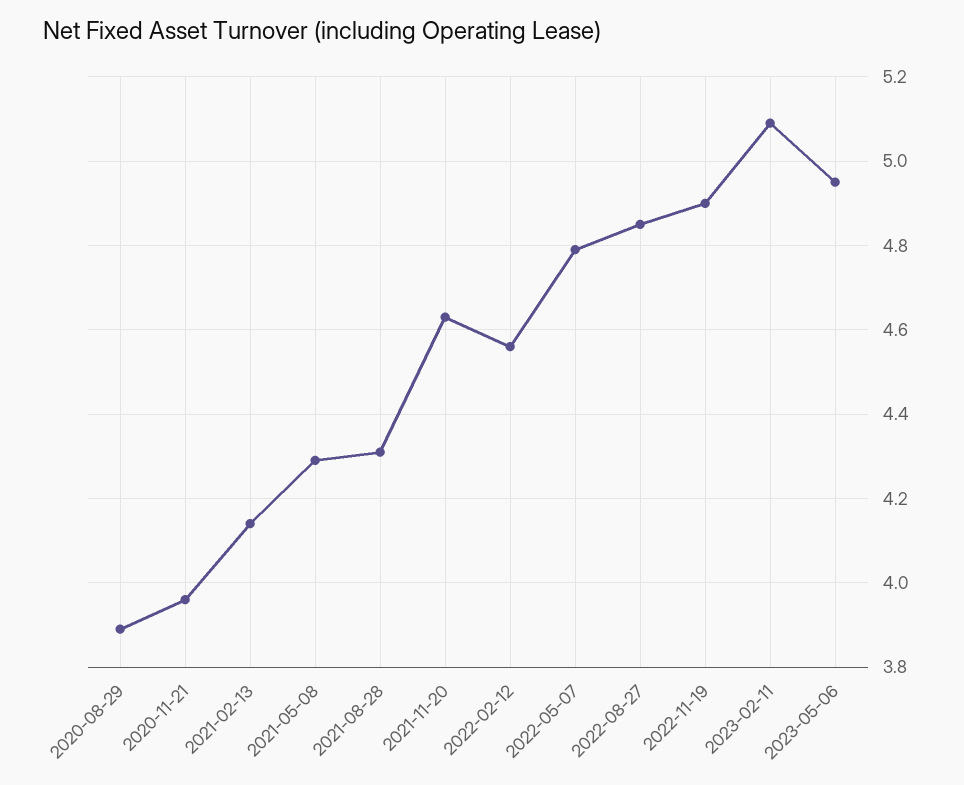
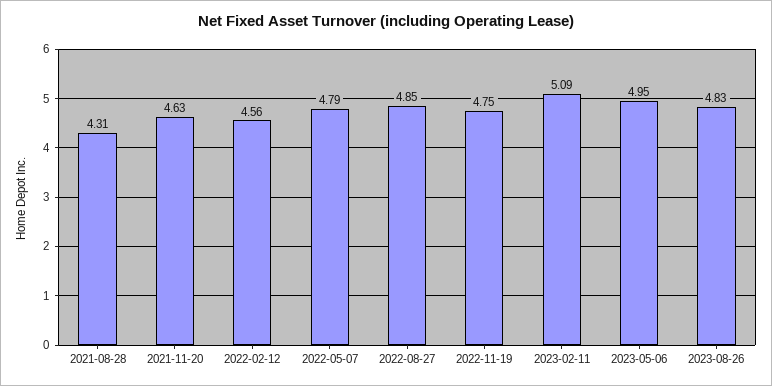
2020-08-29: 3.9 -> none
2020-11-21: 3.95 -> none
2021-02-13: 4.15 -> none
2021-05-08: 4.3 -> none
2022-11-19: 4.9 -> 4.75
2023-08-26: none -> 4.83

